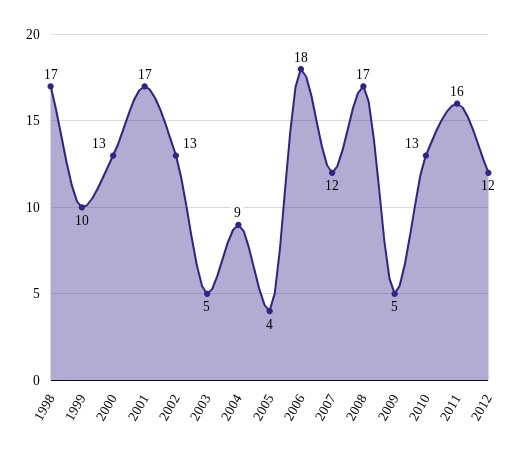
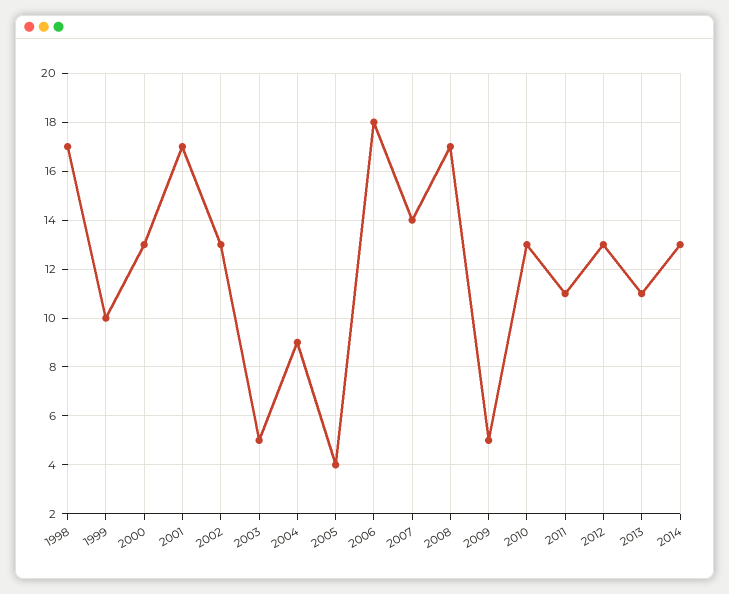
2007: 12 -> 14
2011: 16 -> 11
2012: 12 -> 13
2013: none -> 11
2014: none -> 13

